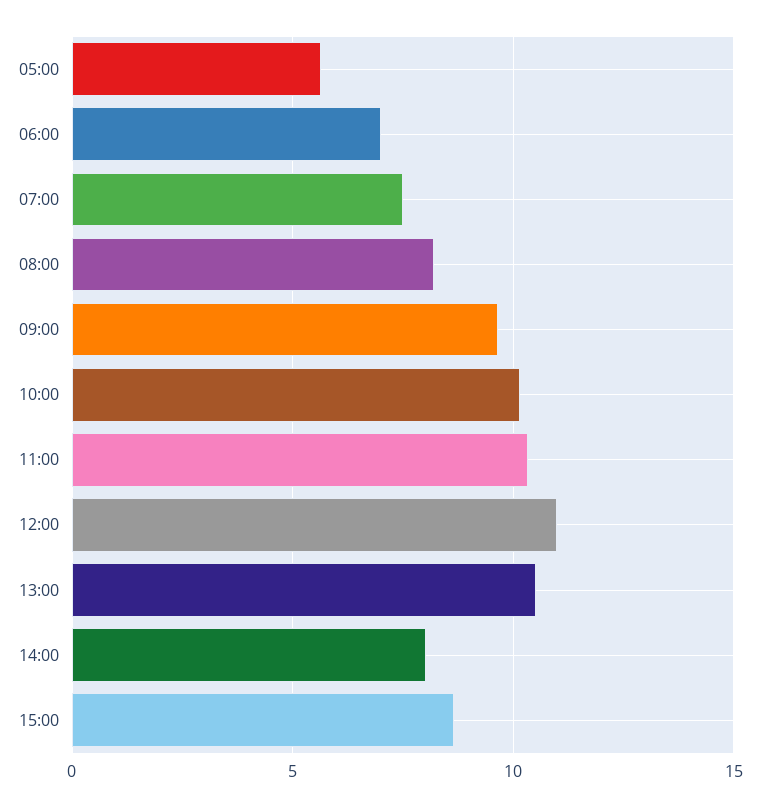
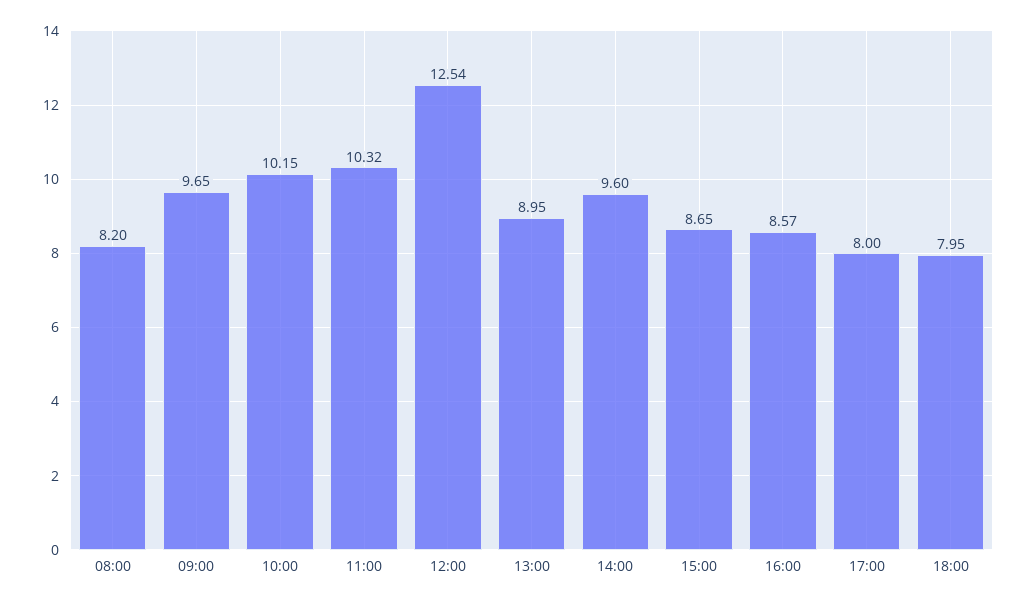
05:00: 5.5 -> none
06:00: 7 -> none
07:00: 7.5 -> none
12:00: 11 -> 12.54
13:00: 10.5 -> 8.95
14:00: 8 -> 9.6
16:00: none -> 8.57
17:00: none -> 8
18:00: none -> 7.95

